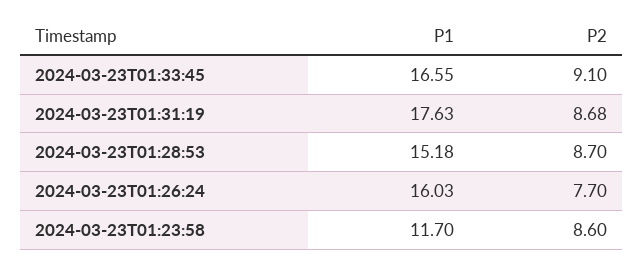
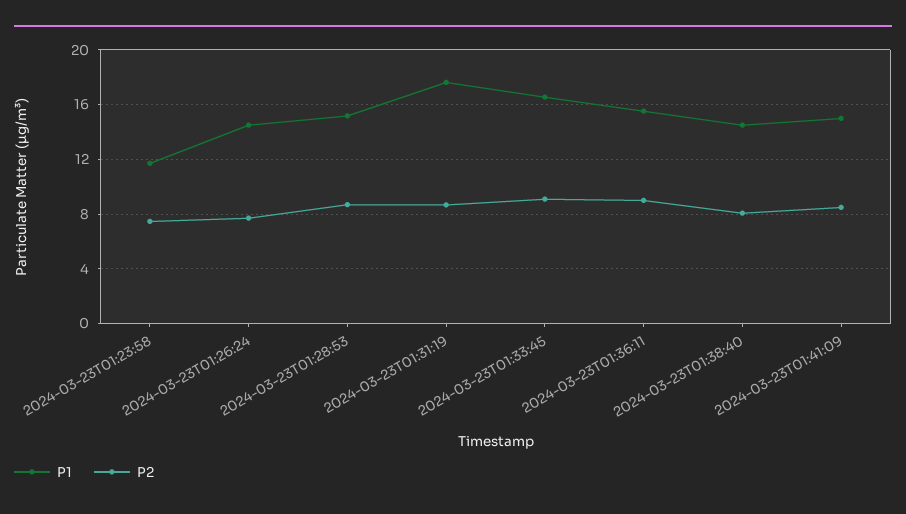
P1, 2024-03-23T01:26:24: 16.03 -> 14.5
P2, 2024-03-23T01:23:58: 8.6 -> 7.5
P1, 2024-03-23T01:36:11: none -> 15.5
P2, 2024-03-23T01:36:11: none -> 9
P1, 2024-03-23T01:38:40: none -> 14.5
P2, 2024-03-23T01:38:40: none -> 8
P1, 2024-03-23T01:41:09: none -> 15
P2, 2024-03-23T01:41:09: none -> 8.5

